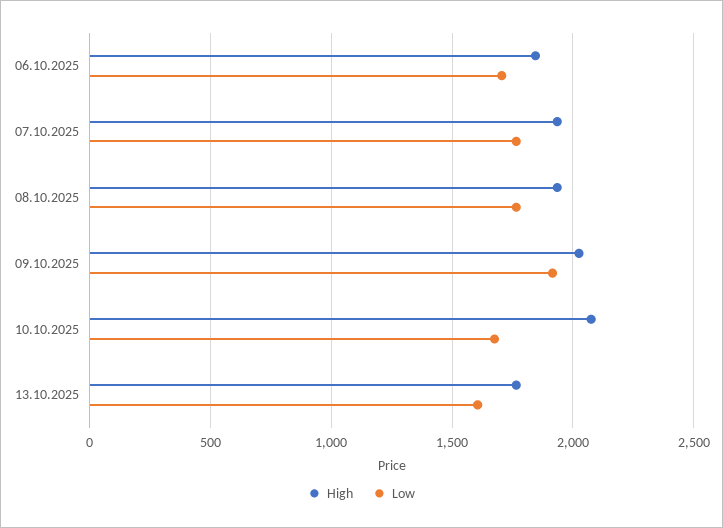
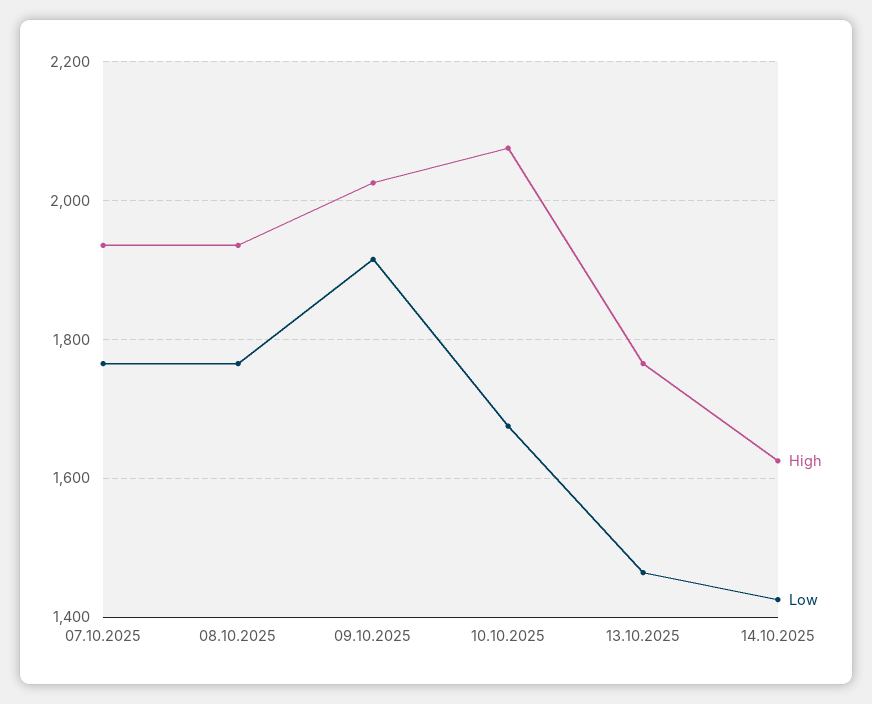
High, 06.10.2025: 1850 -> none
Low, 06.10.2025: 1700 -> none
Low, 13.10.2025: 1600 -> 1460
High, 14.10.2025: none -> 1620
Low, 14.10.2025: none -> 1420

